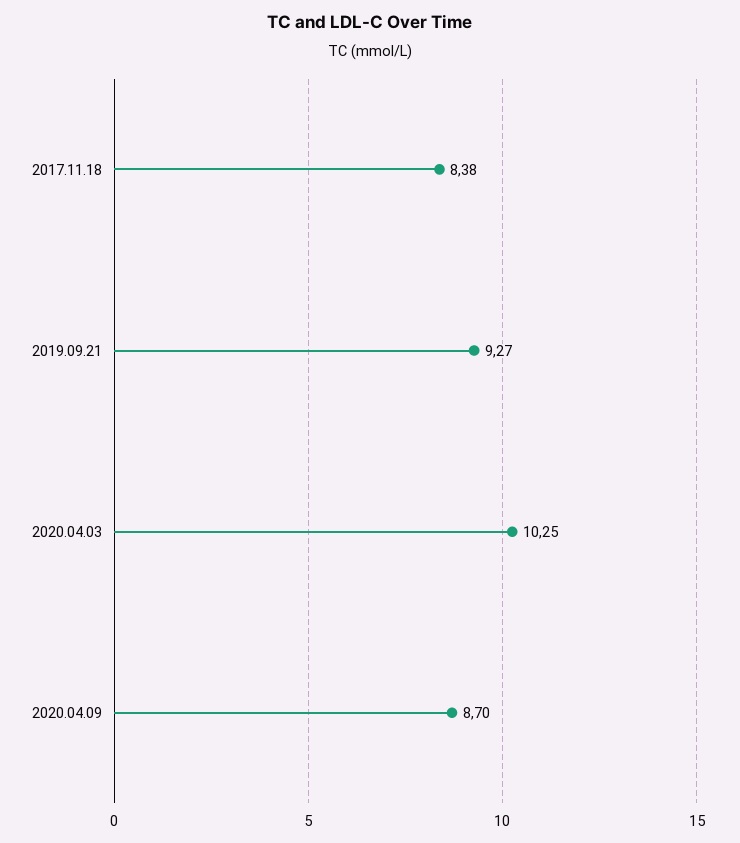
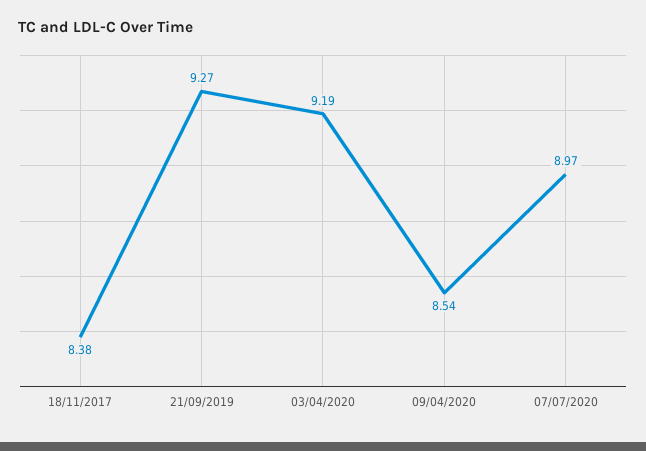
2020.04.03: 10.25 -> 9.19
2020.04.09: 8.7 -> 8.54
07/07/2020: none -> 8.97

